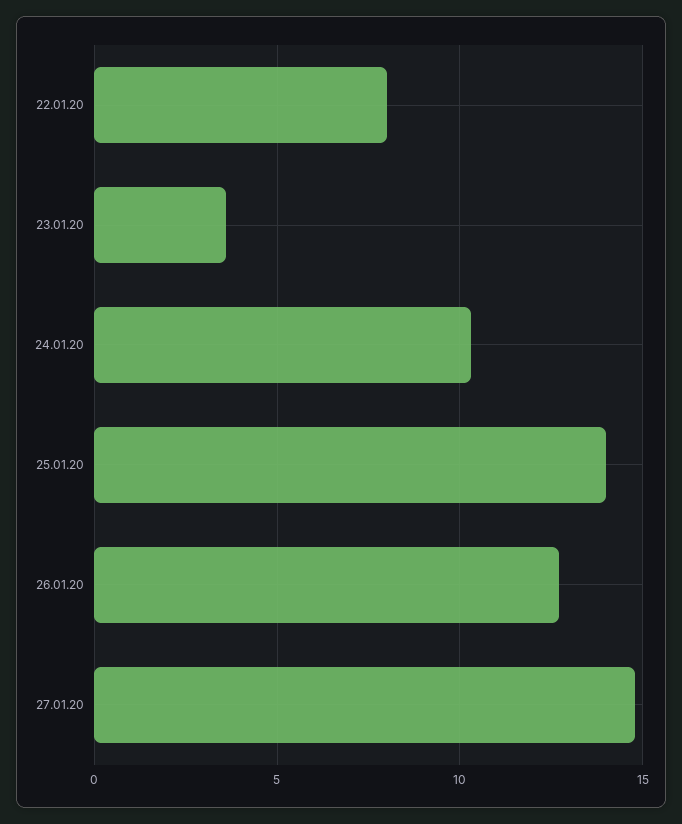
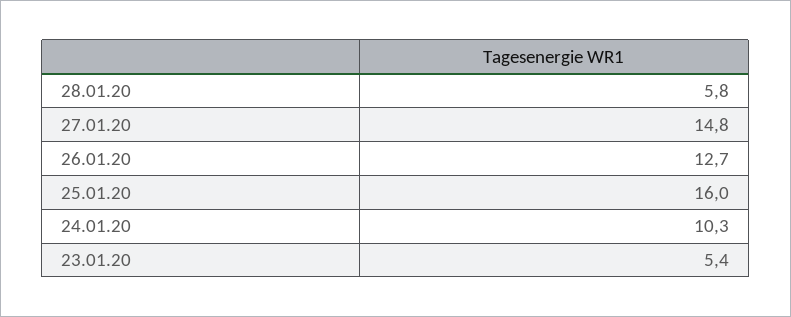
22.01.20: 8 -> none
23.01.20: 3.5 -> 5.4
25.01.20: 14 -> 16
28.01.20: none -> 5.8

